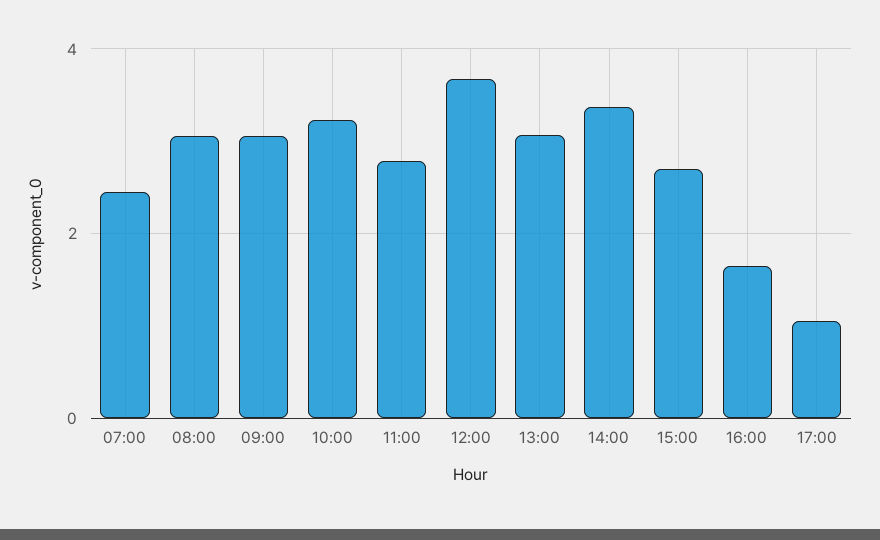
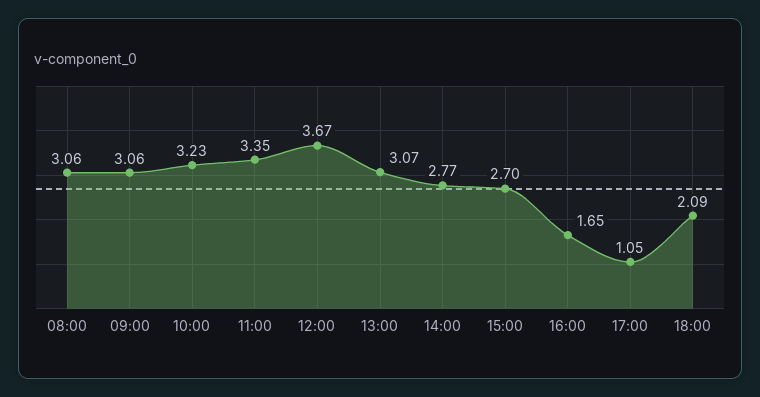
07:00: 2.4 -> none
11:00: 2.8 -> 3.35
14:00: 3.4 -> 2.77
18:00: none -> 2.09

